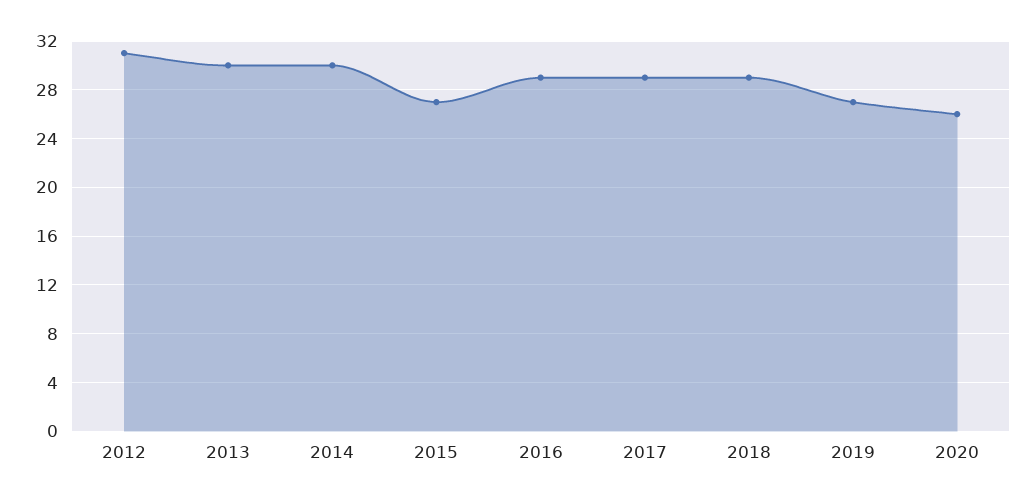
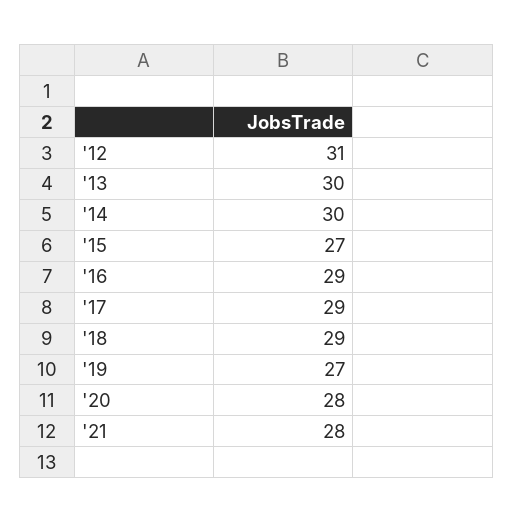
2020: 26 -> 28
'21: none -> 28

